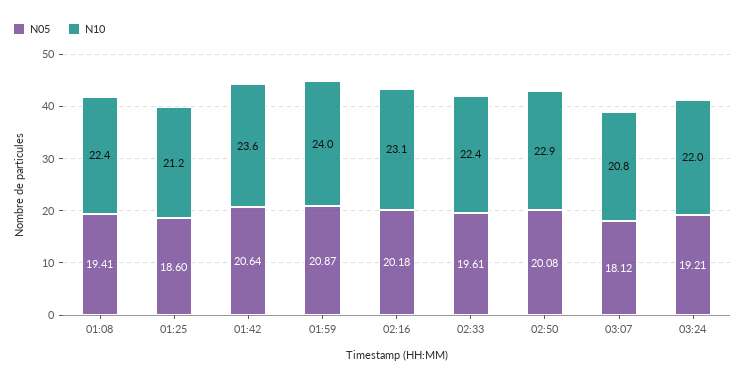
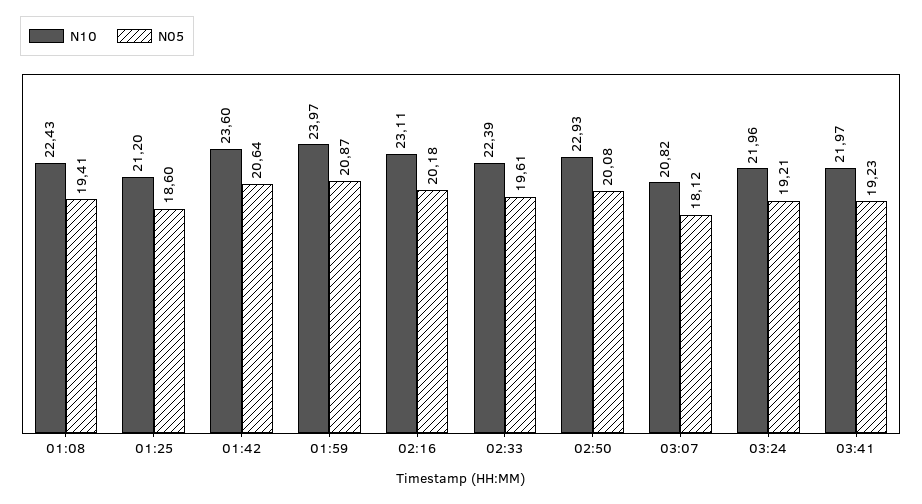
N10, 03:41: none -> 21.97
N05, 03:41: none -> 19.23

